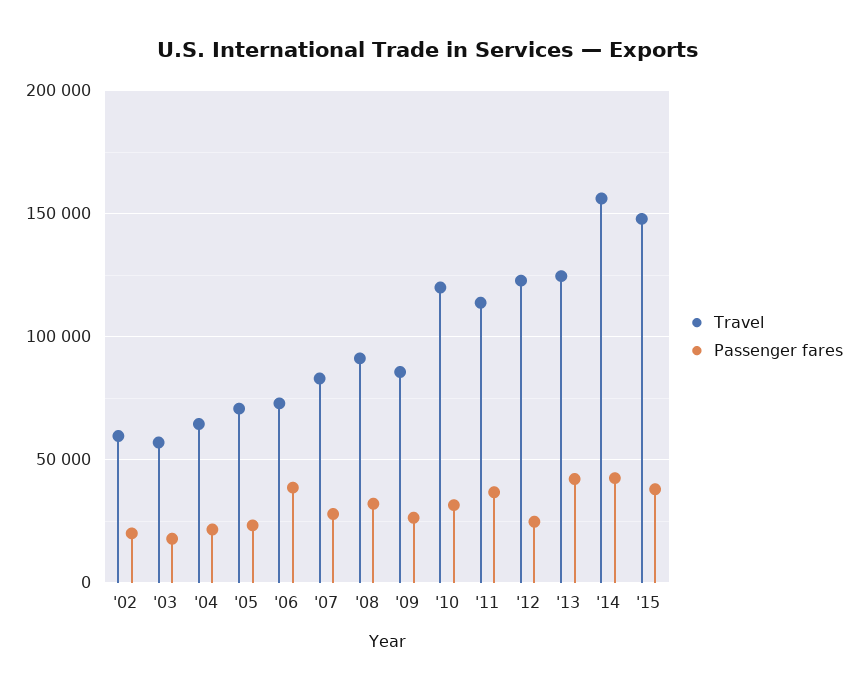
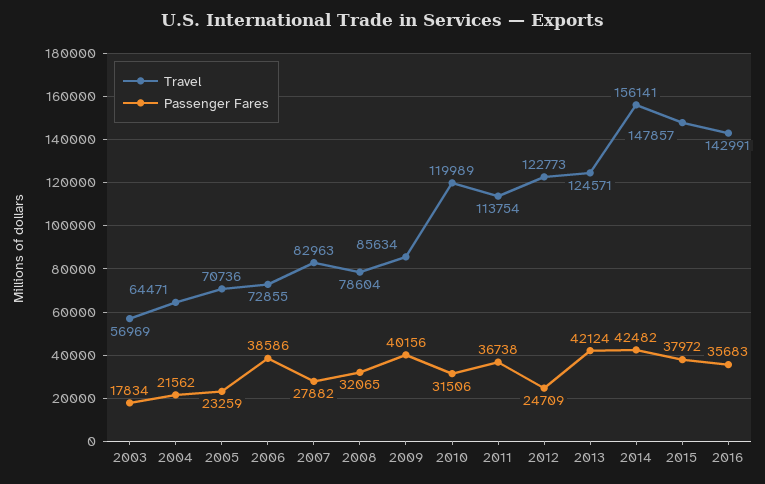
Travel, '02: 60000 -> none
Passenger fares, '02: 20000 -> none
Travel, '08: 90000 -> 78604
Passenger fares, '09: 25000 -> 40156
Travel, 2016: none -> 142991
Passenger fares, 2016: none -> 35683

